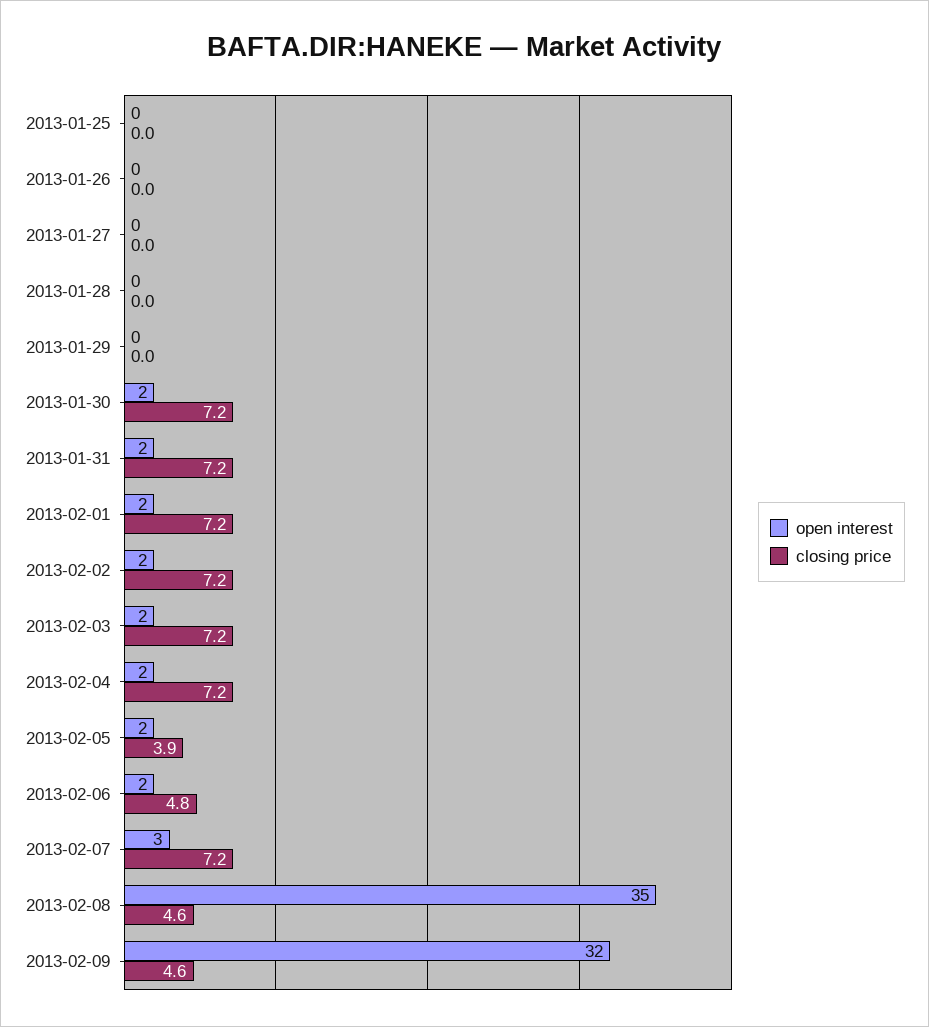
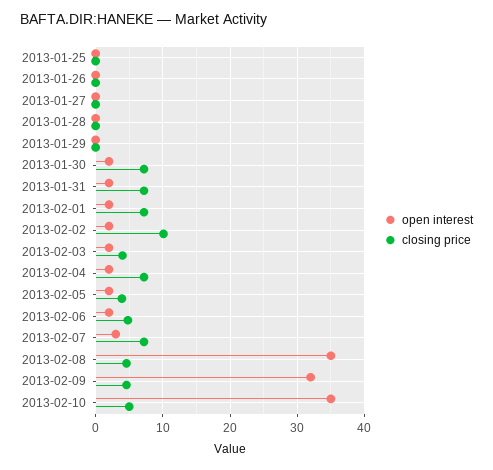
closing price, 2013-02-02: 7.2 -> 10
closing price, 2013-02-03: 7.2 -> 4
open interest, 2013-02-10: none -> 35
closing price, 2013-02-10: none -> 5

